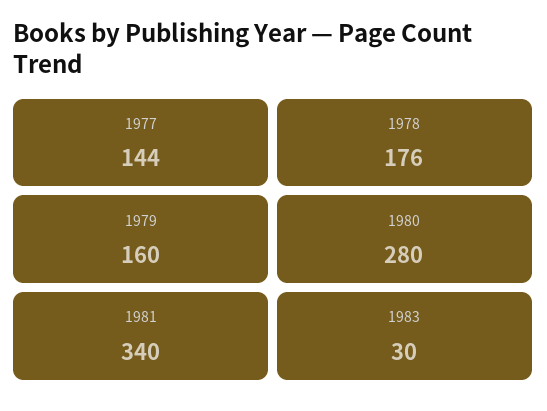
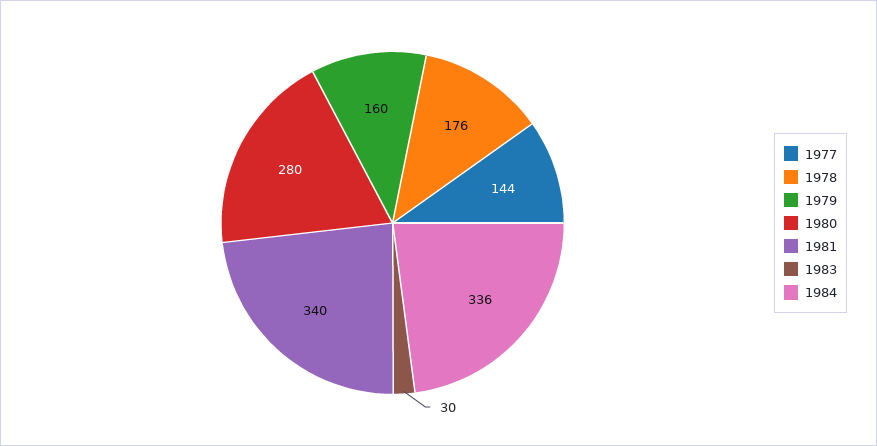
1984: none -> 336

